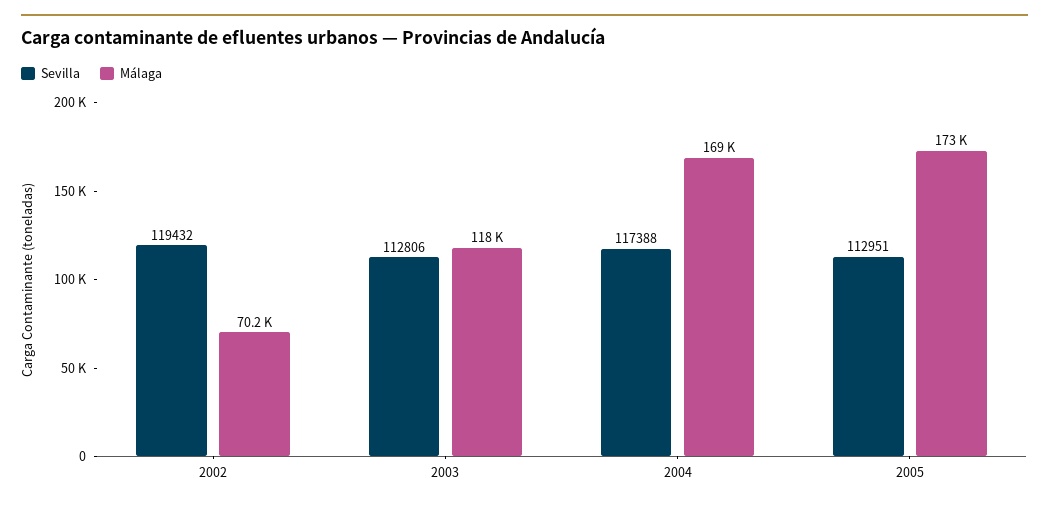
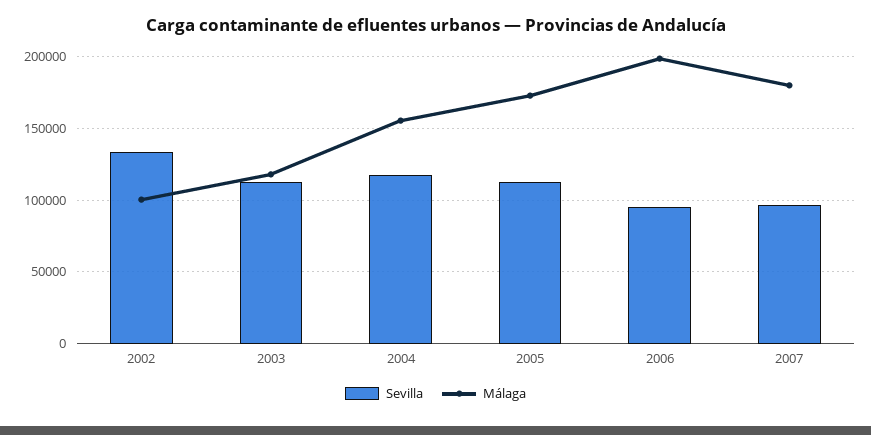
Sevilla, 2002: 119432 -> 135000
Málaga, 2002: 70200 -> 100000
Málaga, 2004: 169000 -> 155000
Sevilla, 2006: none -> 95000
Málaga, 2006: none -> 200000
Sevilla, 2007: none -> 95000
Málaga, 2007: none -> 180000

